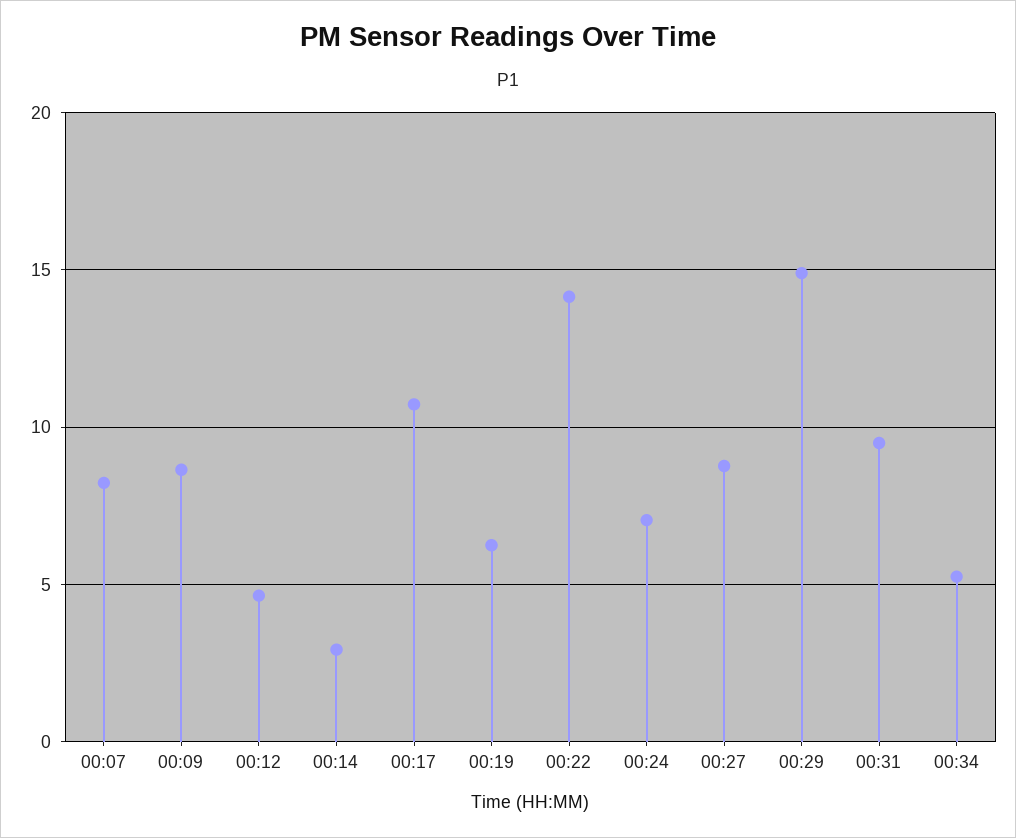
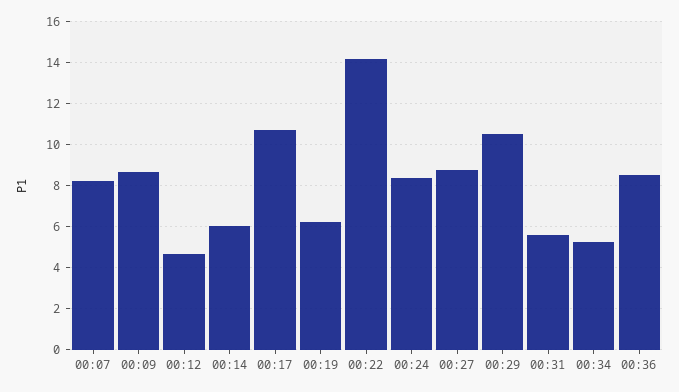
00:14: 3 -> 6
00:24: 7 -> 8.5
00:29: 15 -> 10.5
00:31: 9.5 -> 5.5
00:36: none -> 8.5

